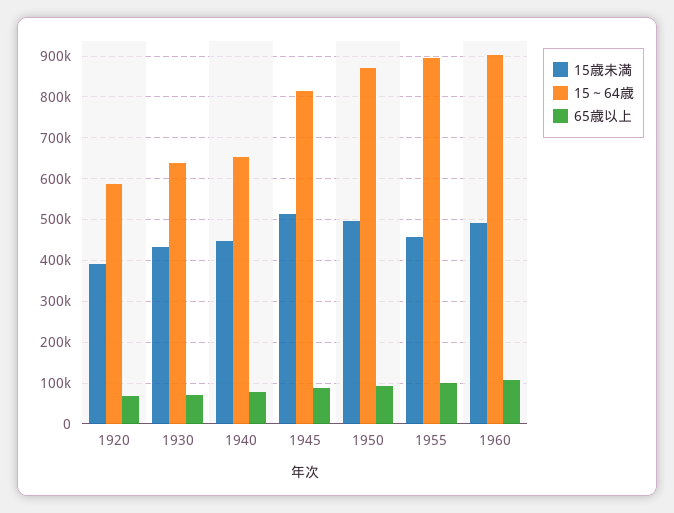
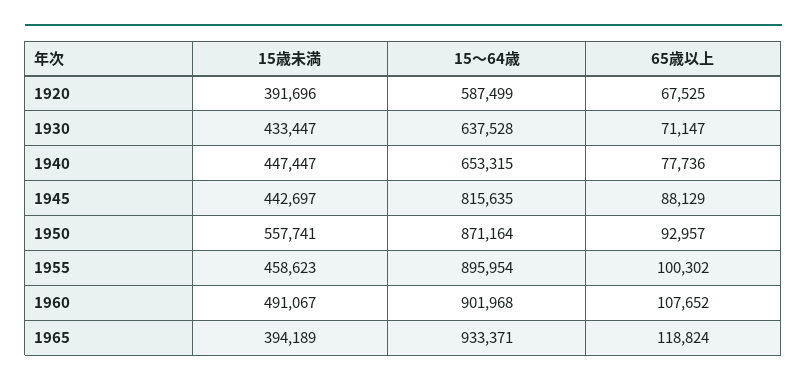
15歳未満, 1945: 520000 -> 442697
15歳未満, 1950: 500000 -> 557741
15歳未満, 1965: none -> 394189
15～64歳, 1965: none -> 933371
65歳以上, 1965: none -> 118824

